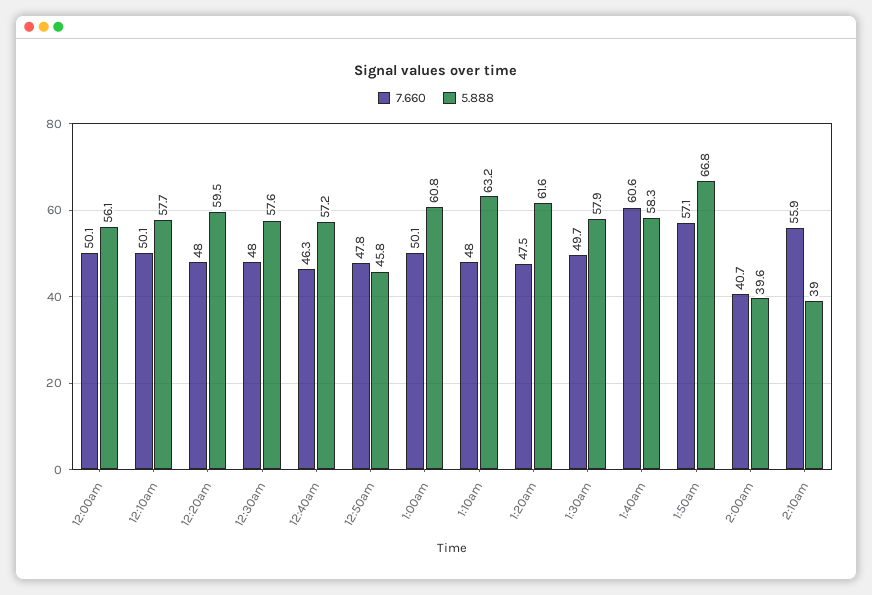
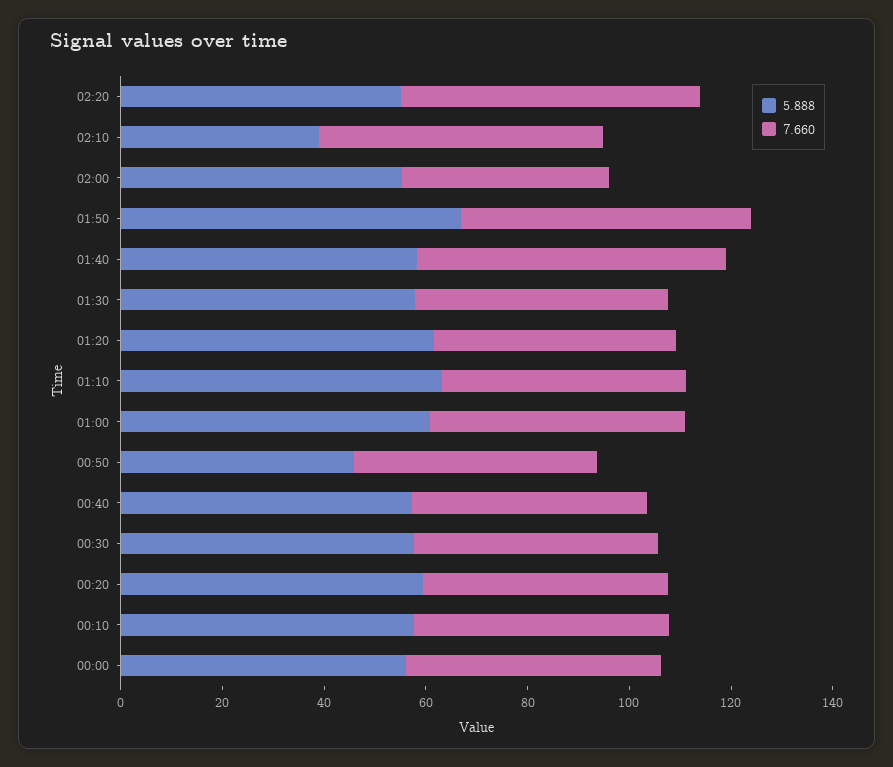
5.888, 2:00am: 39.6 -> 55
5.888, 02:20: none -> 55
7.660, 02:20: none -> 60

